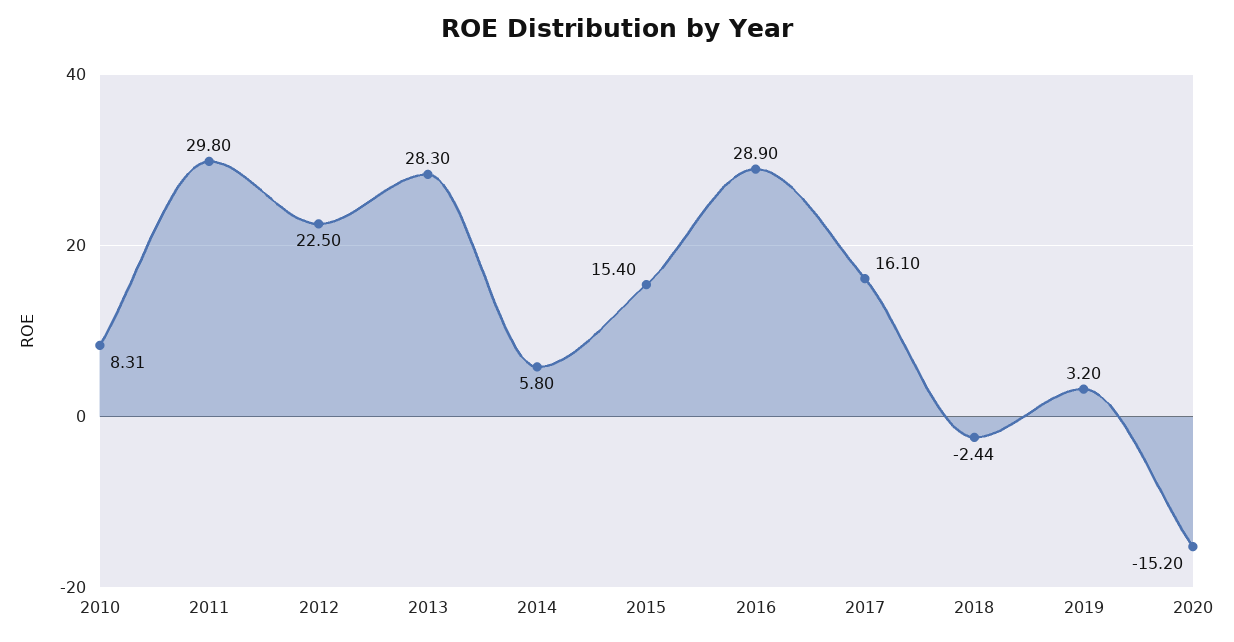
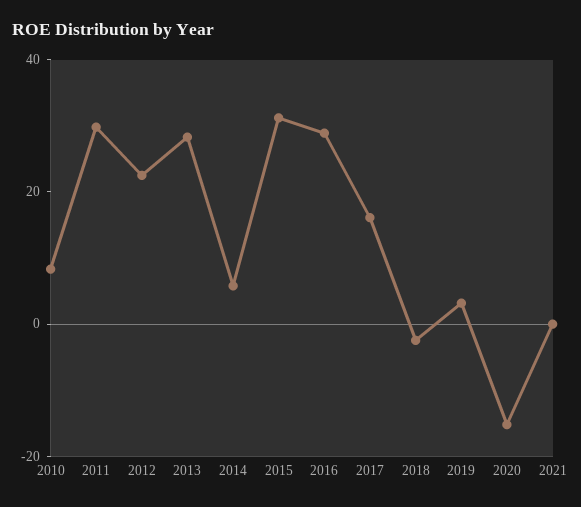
2015: 15.4 -> 30
2021: none -> 0

